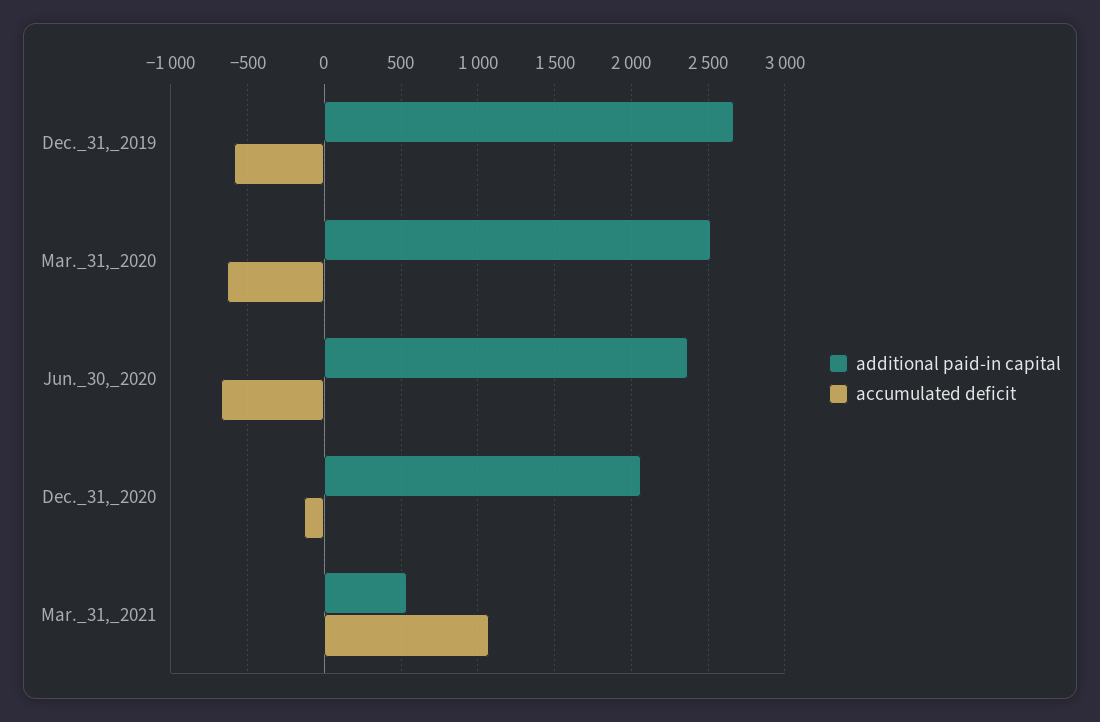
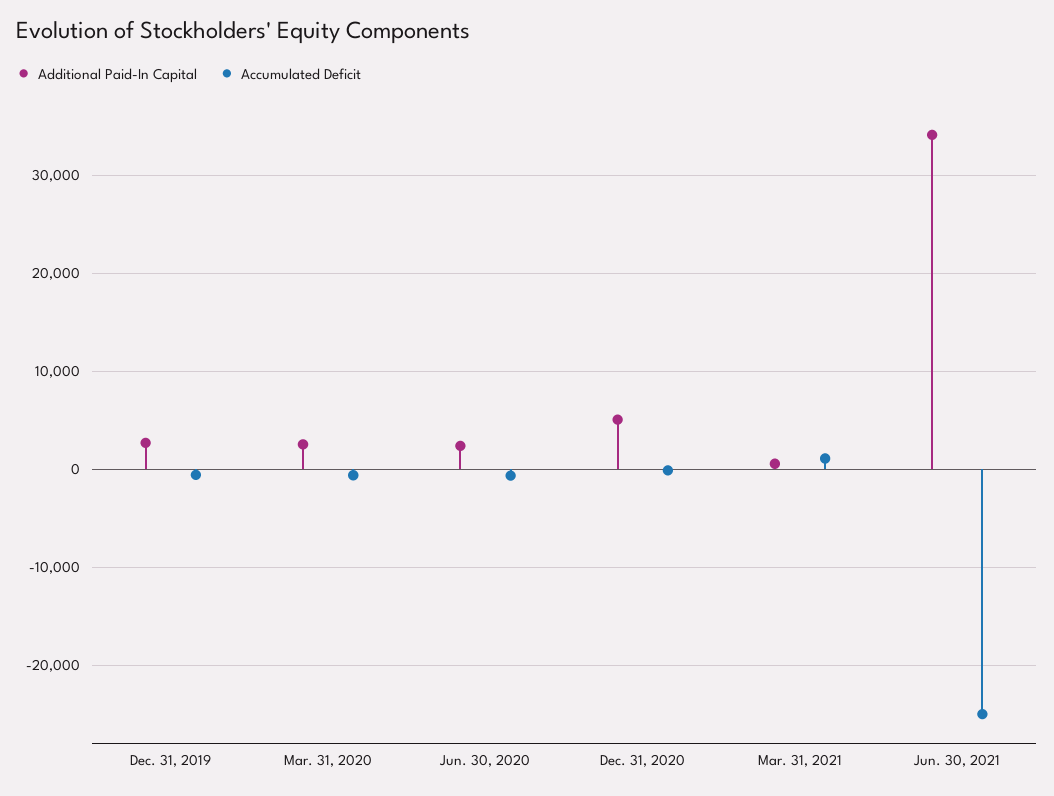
additional paid-in capital, Dec._31,_2020: 2050 -> 5000
additional paid-in capital, Jun. 30, 2021: none -> 34000
accumulated deficit, Jun. 30, 2021: none -> -25000

